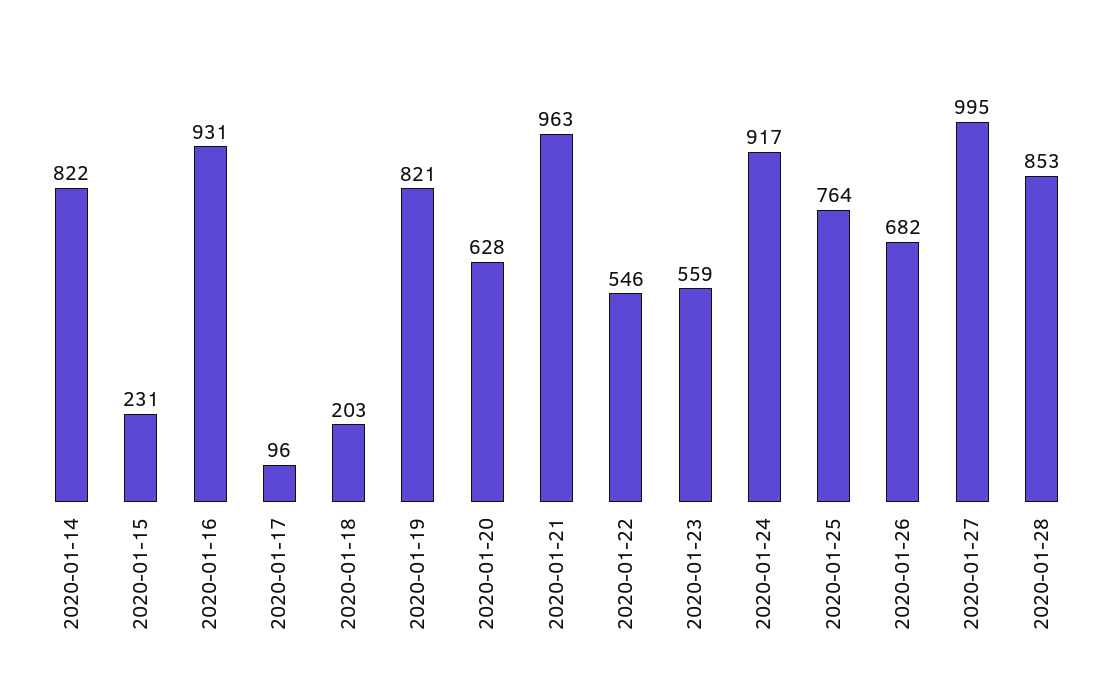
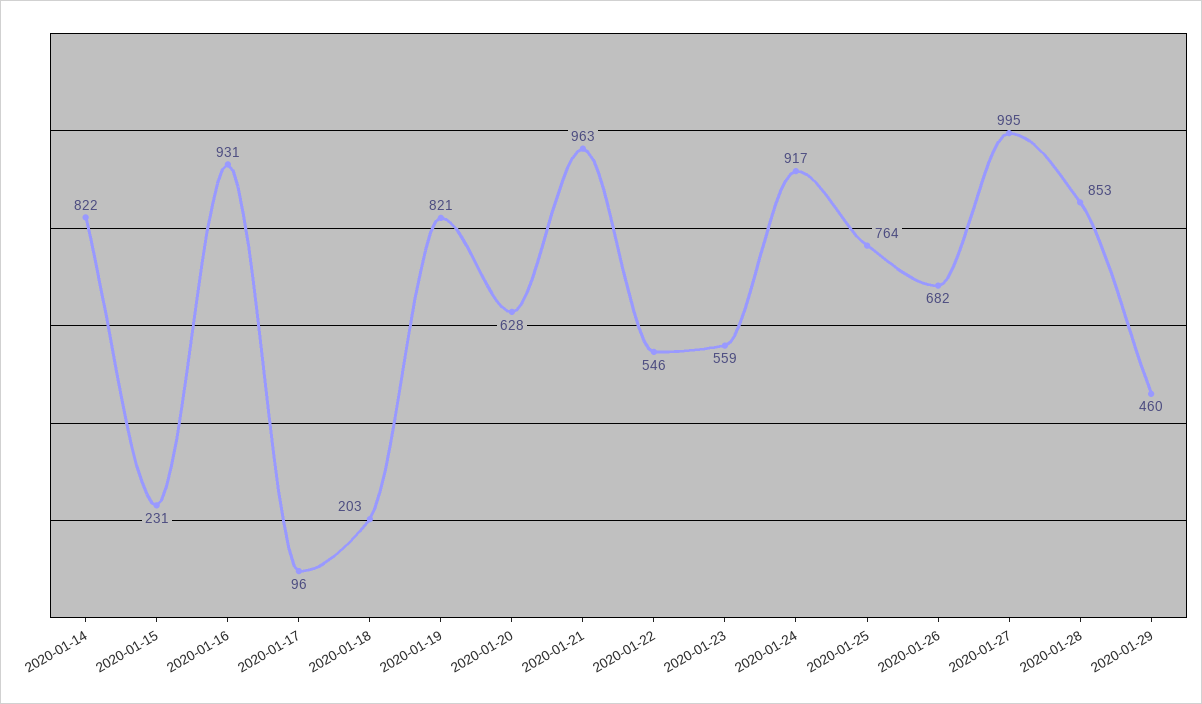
2020-01-29: none -> 460

